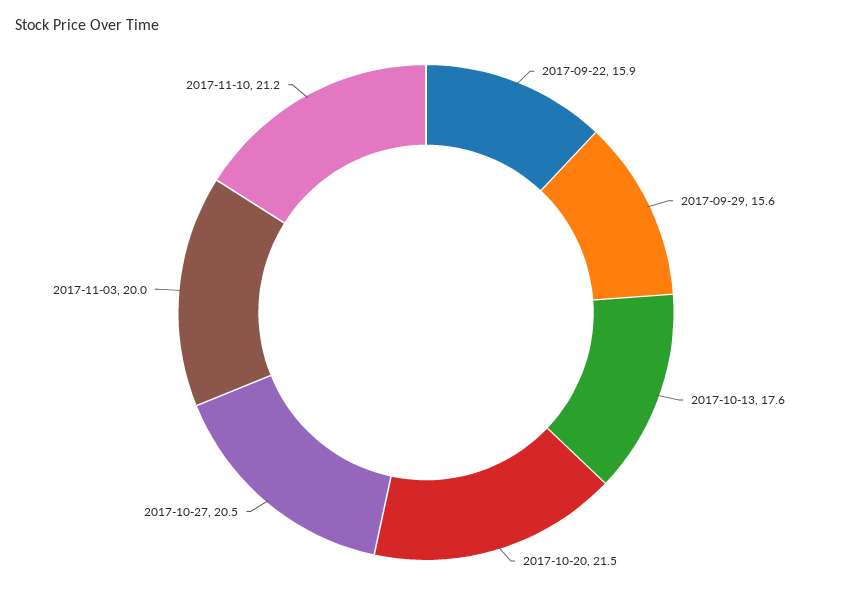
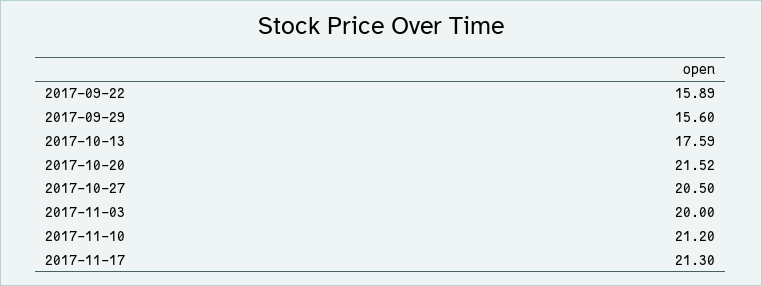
2017-11-17: none -> 21.3

